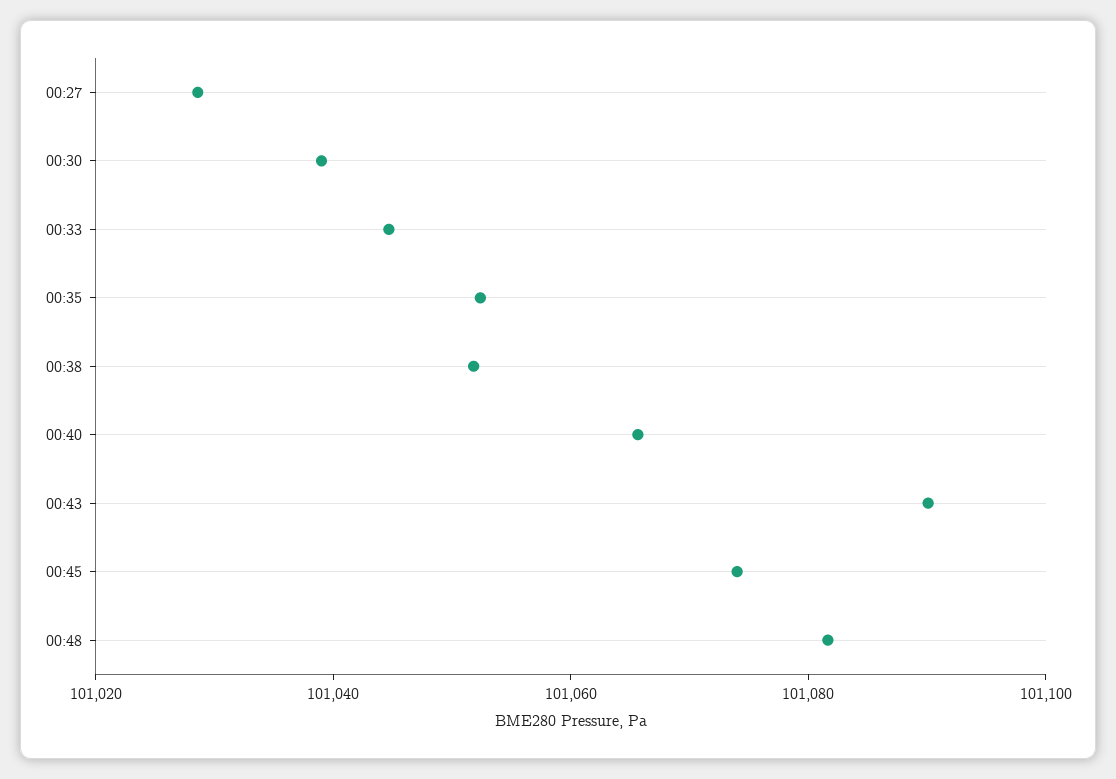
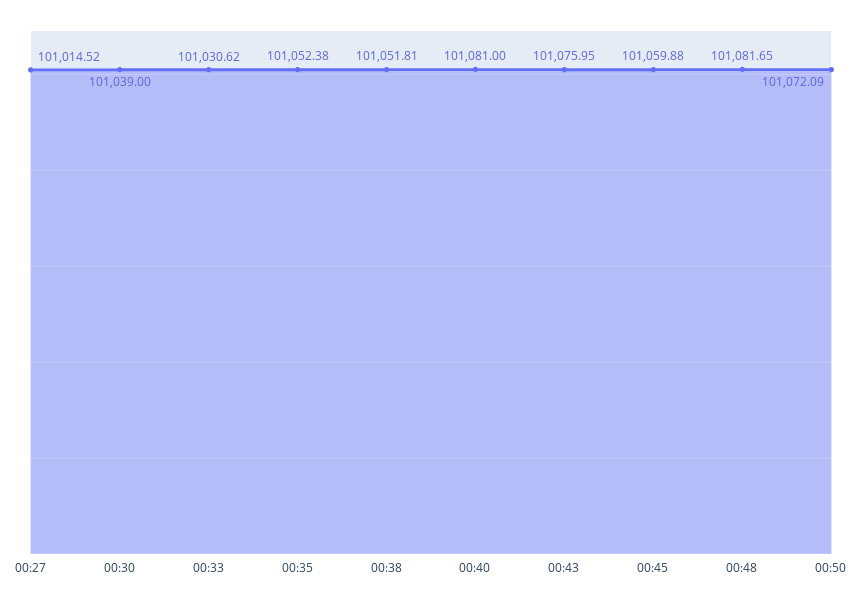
00:27: 101030 -> 101014.52
00:33: 101045 -> 101030.62
00:40: 101065 -> 101081
00:43: 101090 -> 101075.95
00:45: 101075 -> 101059.88
00:50: none -> 101072.09

